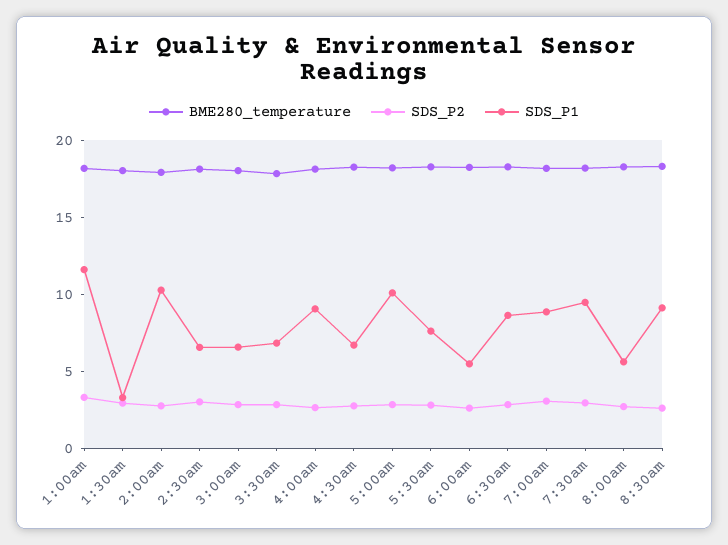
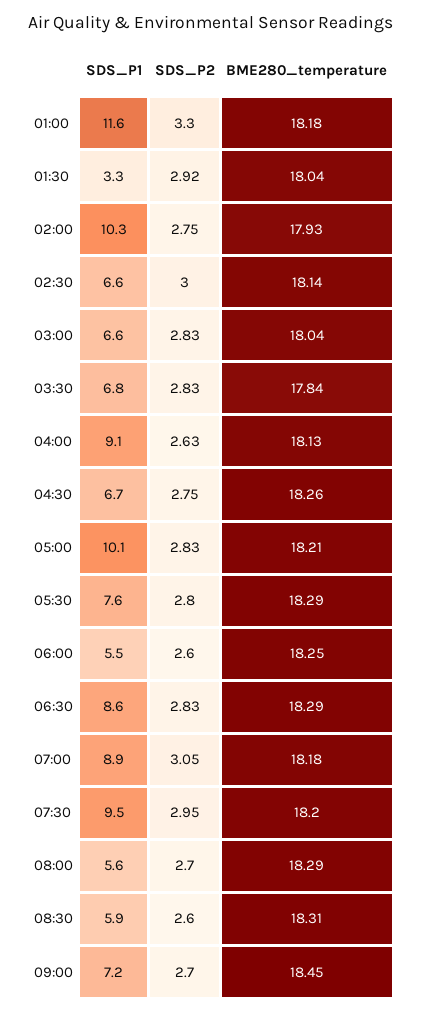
SDS_P1, 8:30am: 9 -> 5.9
SDS_P1, 09:00: none -> 7.2
SDS_P2, 09:00: none -> 2.7
BME280_temperature, 09:00: none -> 18.45

